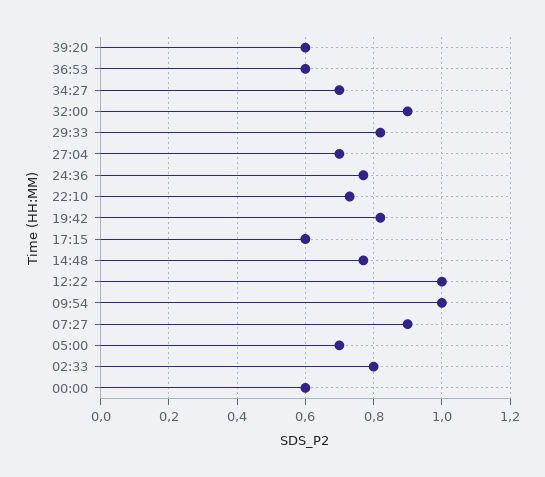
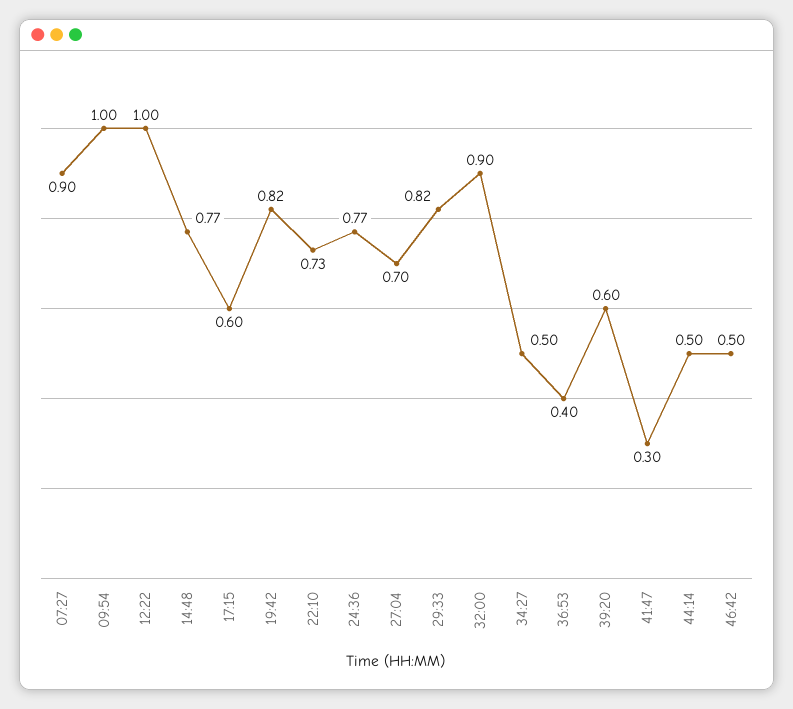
36:53: 0.6 -> 0.4
34:27: 0.7 -> 0.5
05:00: 0.7 -> none
02:33: 0.8 -> none
00:00: 0.6 -> none
41:47: none -> 0.3
44:14: none -> 0.5
46:42: none -> 0.5

